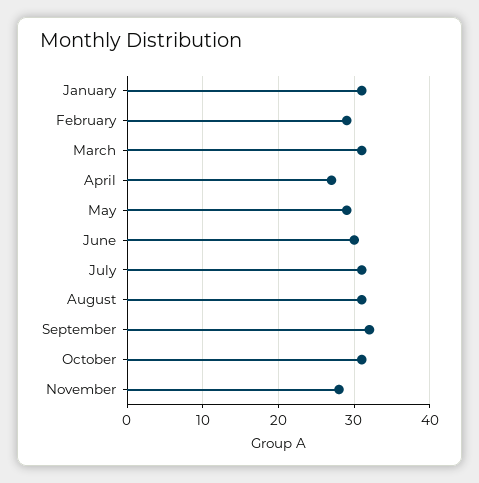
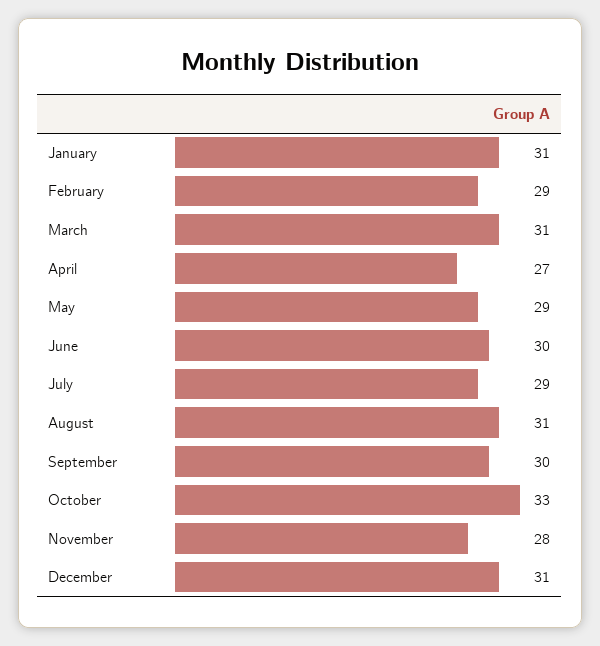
July: 31 -> 29
September: 32 -> 30
October: 31 -> 33
December: none -> 31

